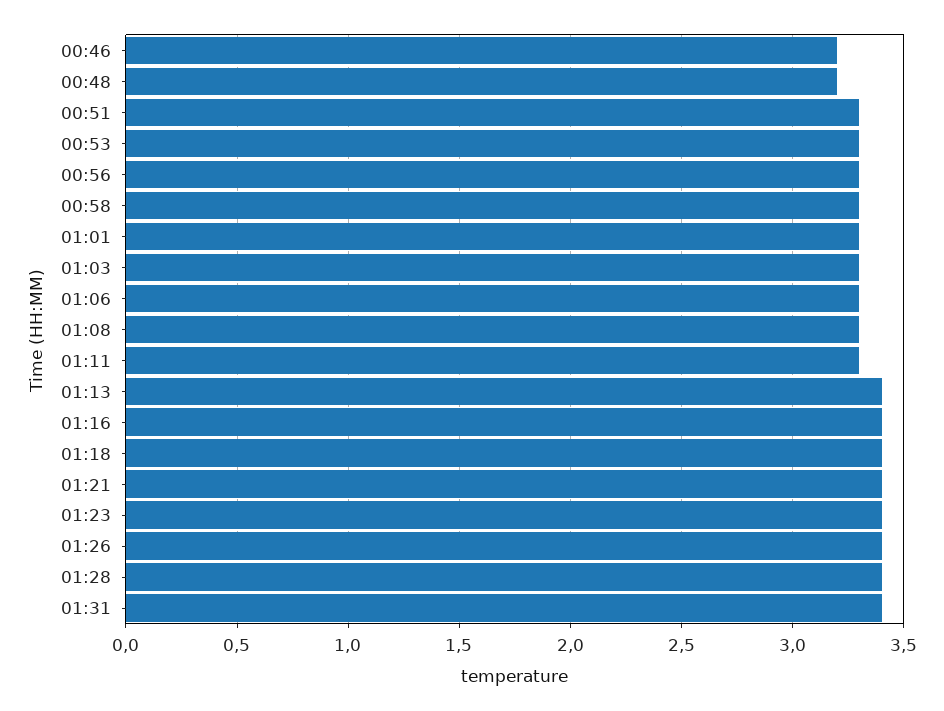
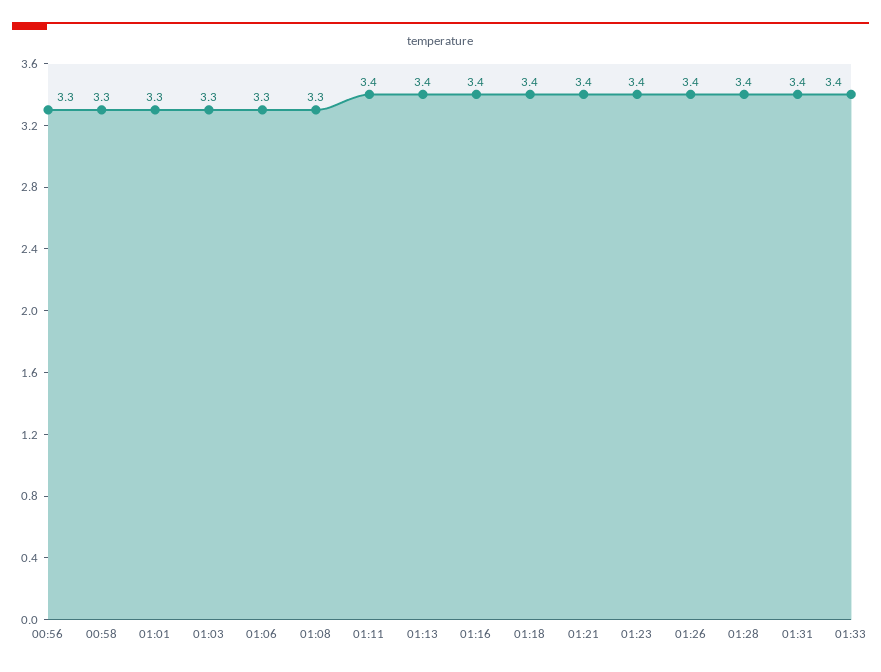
00:46: 3.2 -> none
00:48: 3.2 -> none
00:51: 3.3 -> none
00:53: 3.3 -> none
01:11: 3.3 -> 3.4
01:33: none -> 3.4

